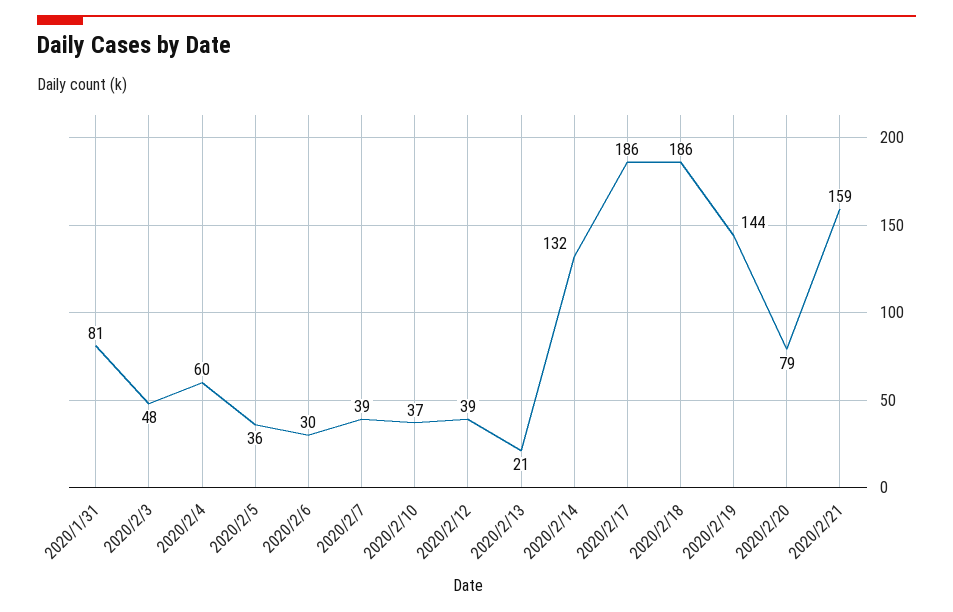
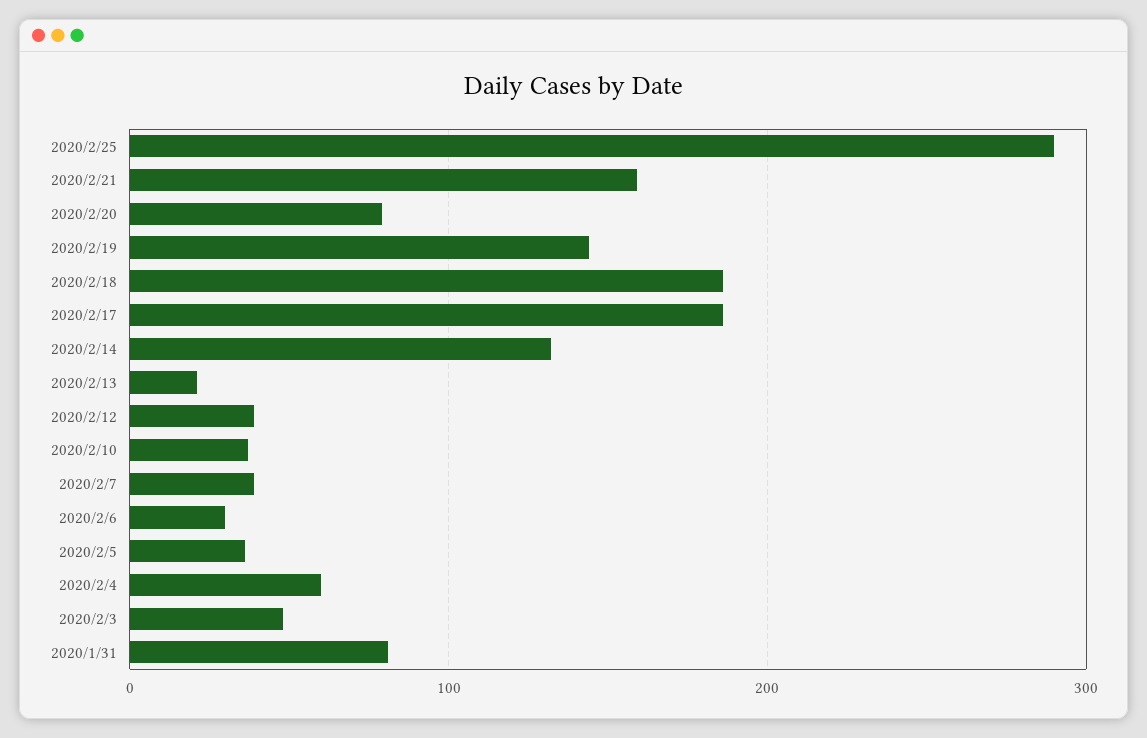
2020/2/25: none -> 290

